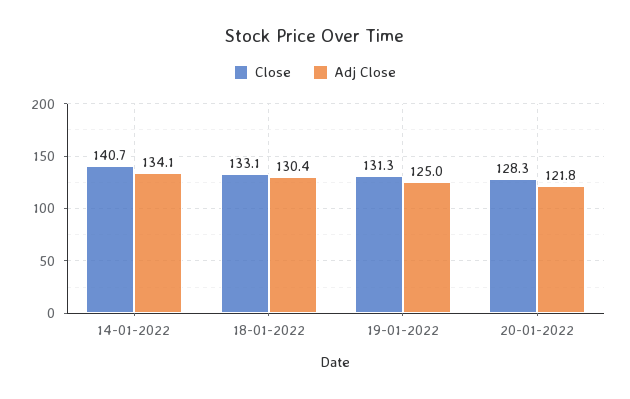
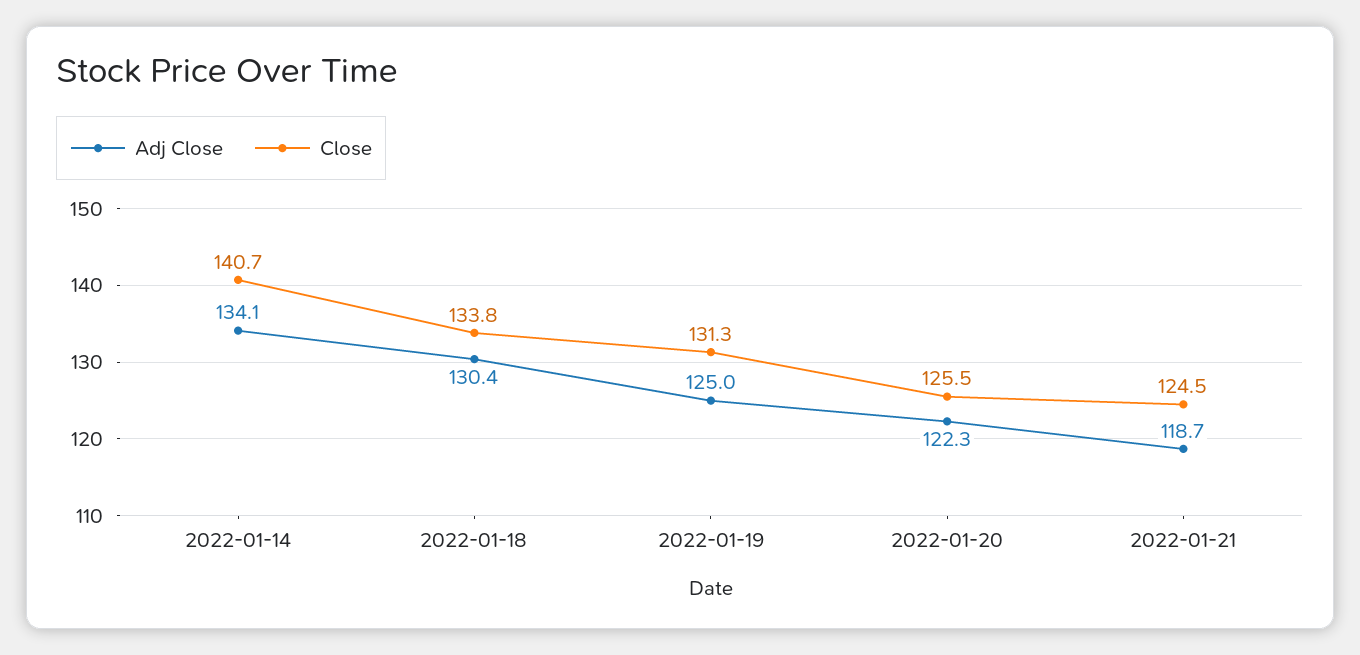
Close, 18-01-2022: 133.1 -> 133.8
Close, 20-01-2022: 128.3 -> 125.5
Adj Close, 20-01-2022: 121.8 -> 122.3
Adj Close, 2022-01-21: none -> 118.7
Close, 2022-01-21: none -> 124.5

